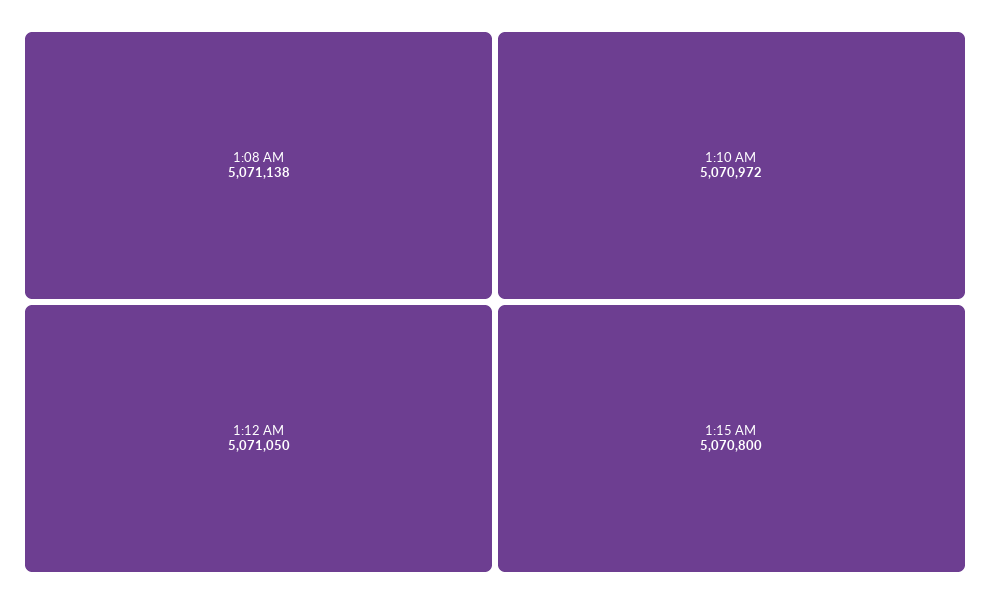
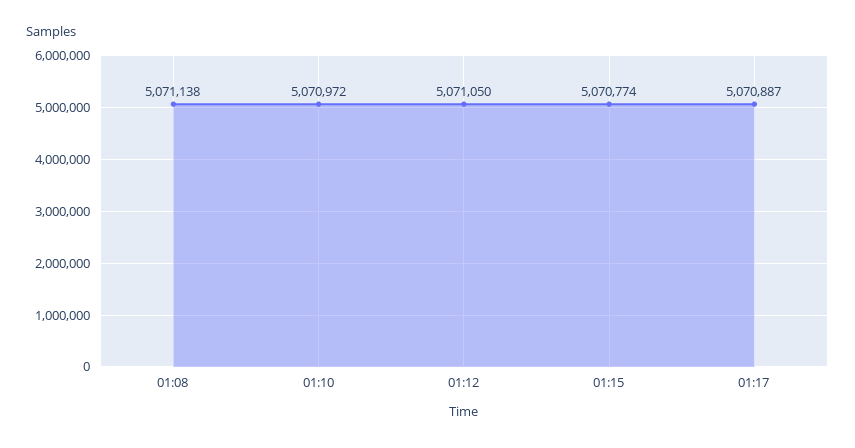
1:15 AM: 5070800 -> 5070774
01:17: none -> 5070887

